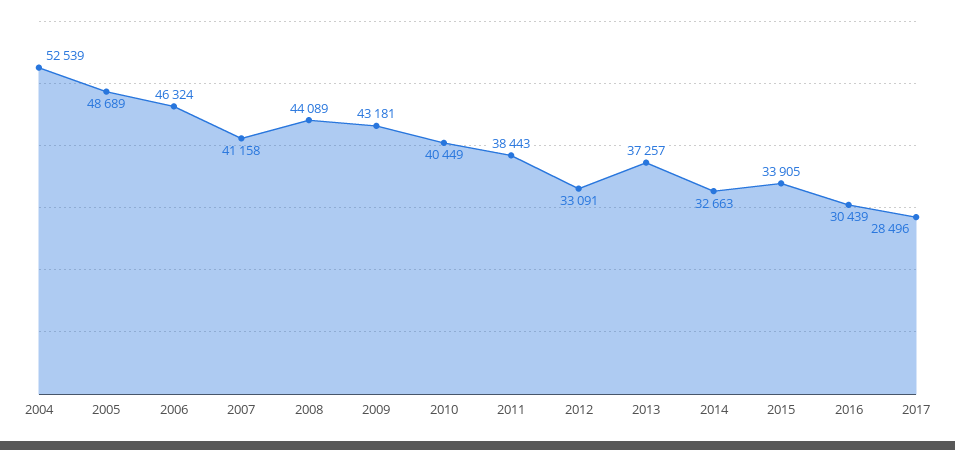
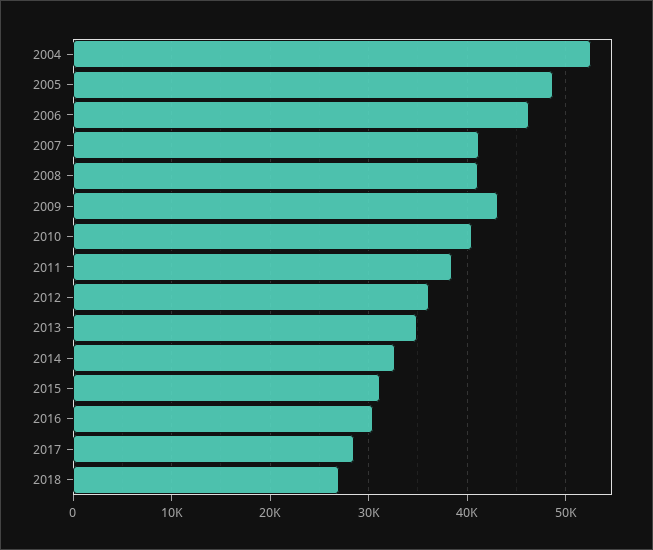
2008: 44089 -> 41000
2012: 33091 -> 36000
2013: 37257 -> 35000
2015: 33905 -> 31000
2018: none -> 27000

